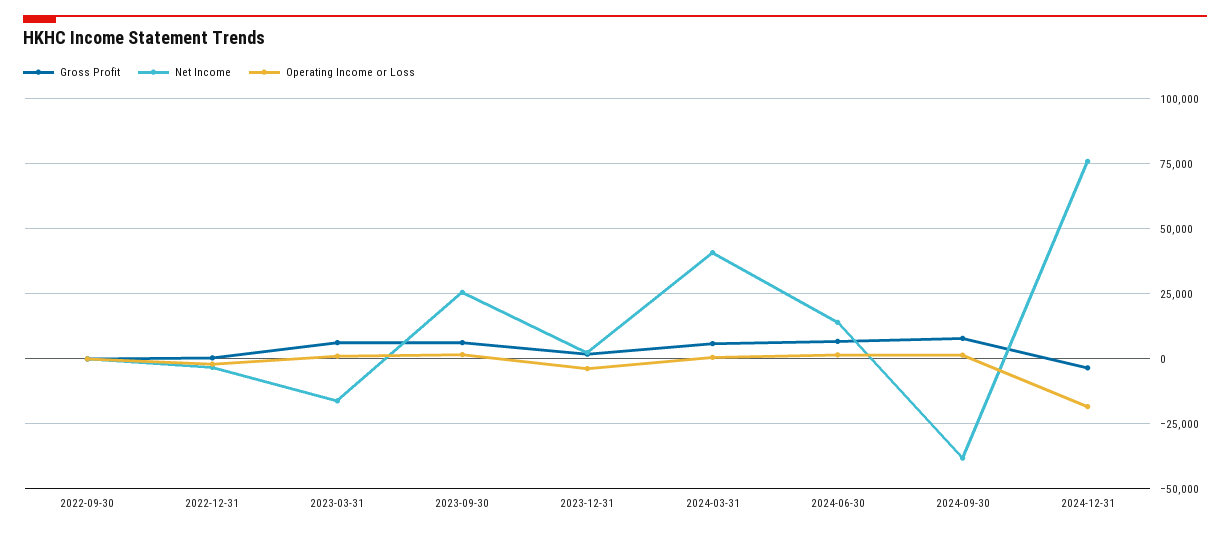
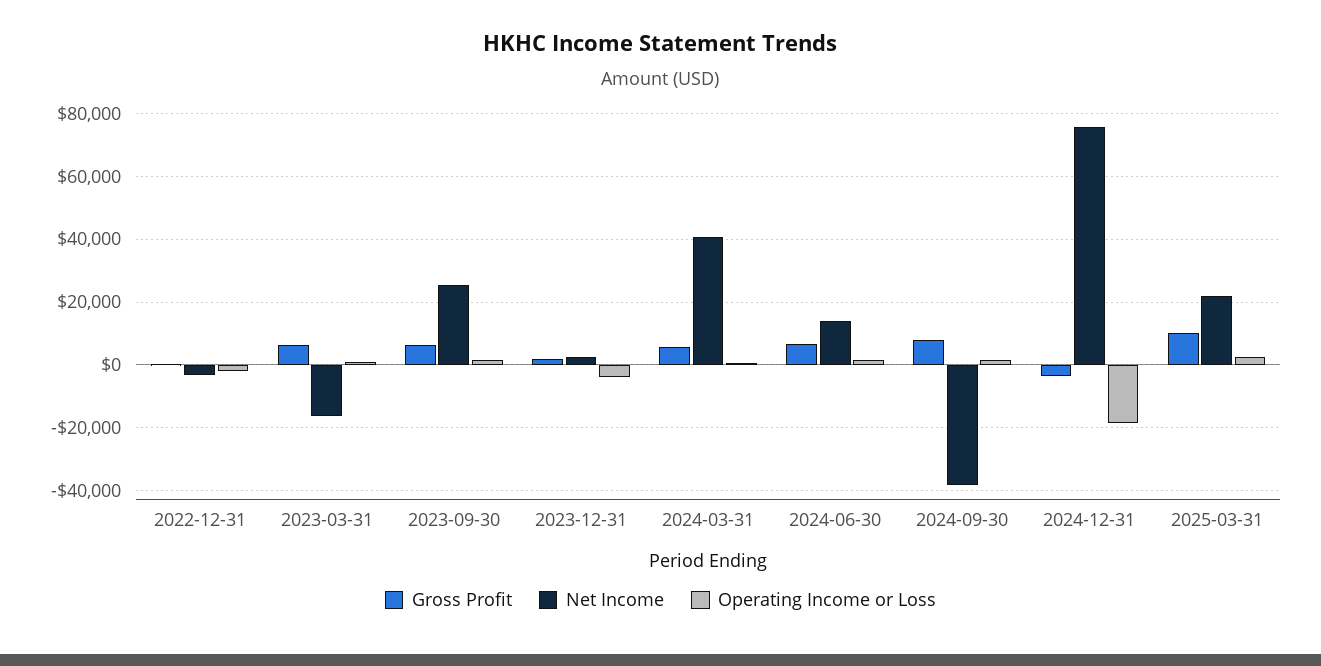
Gross Profit, 2022-09-30: 0 -> none
Net Income, 2022-09-30: 0 -> none
Operating Income or Loss, 2022-09-30: 0 -> none
Gross Profit, 2025-03-31: none -> 10000
Net Income, 2025-03-31: none -> 22000
Operating Income or Loss, 2025-03-31: none -> 2000

